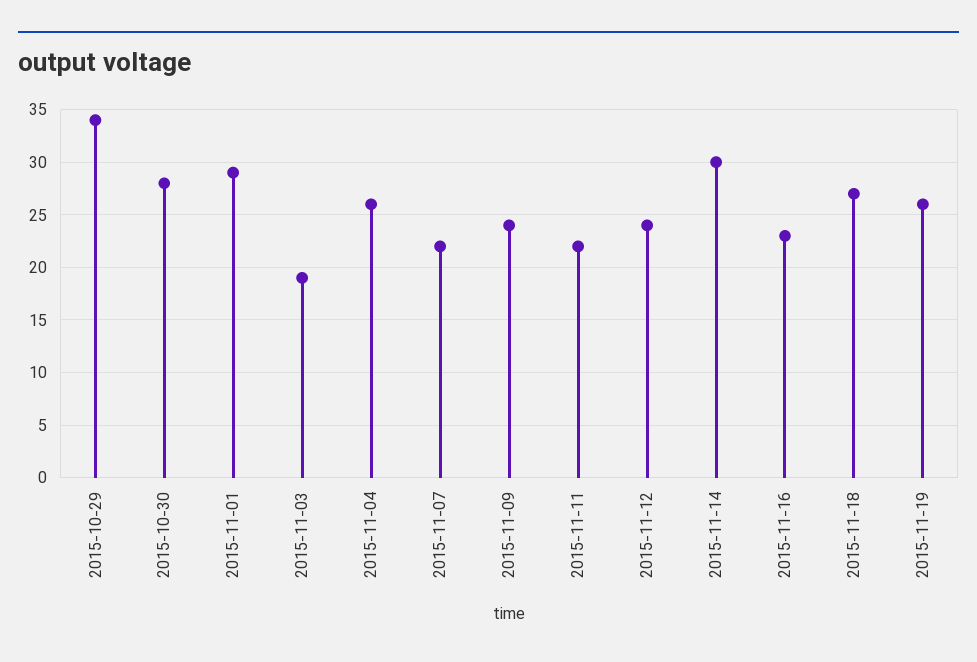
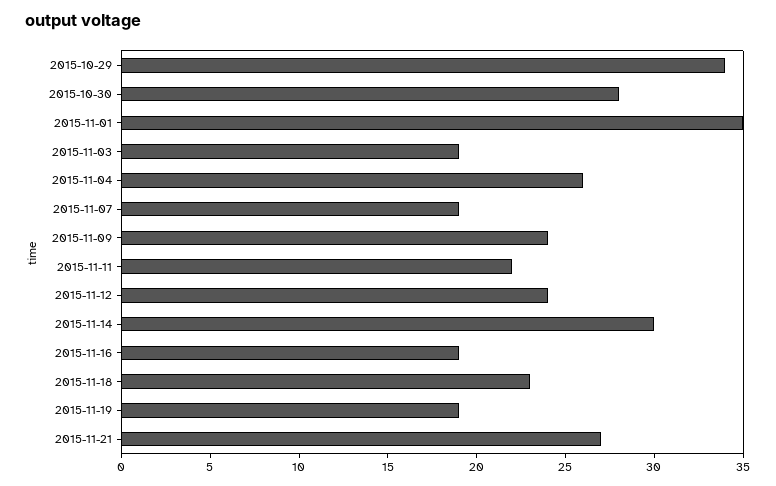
2015-11-01: 29 -> 35
2015-11-07: 22 -> 19
2015-11-16: 23 -> 19
2015-11-18: 27 -> 23
2015-11-19: 26 -> 19
2015-11-21: none -> 27

